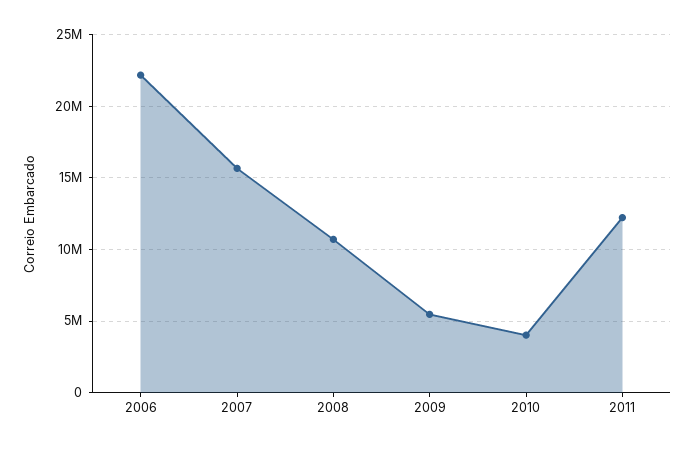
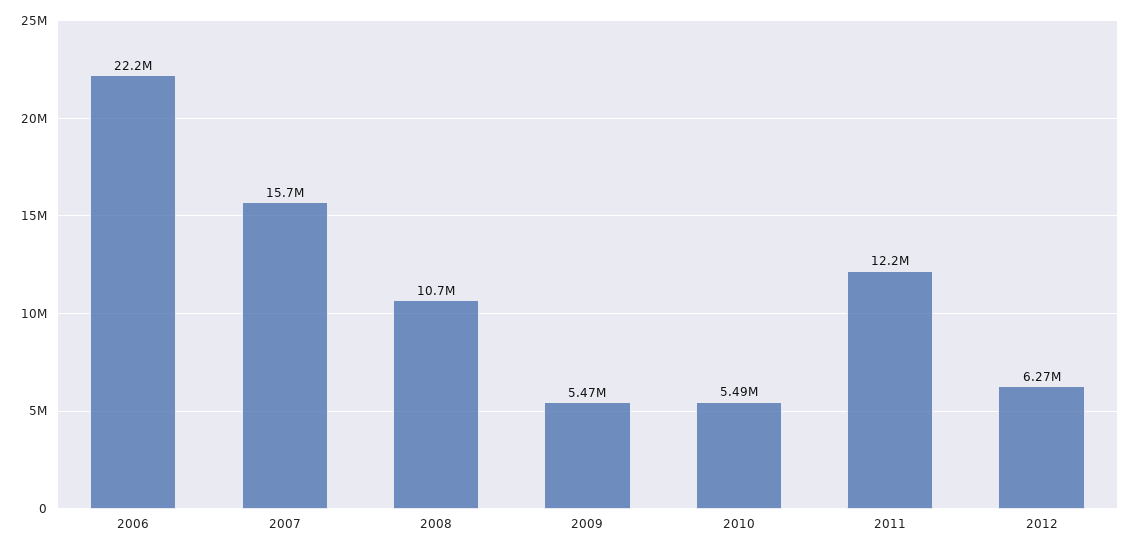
2010: 4000000 -> 5490000
2012: none -> 6270000

